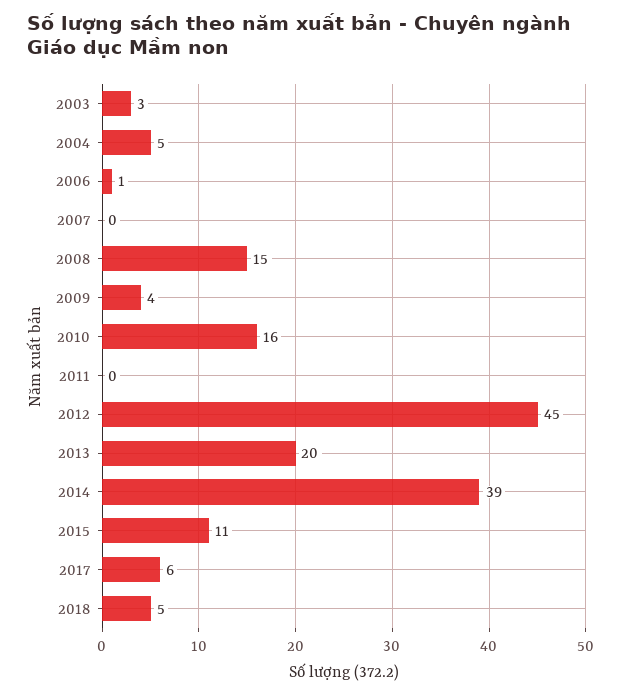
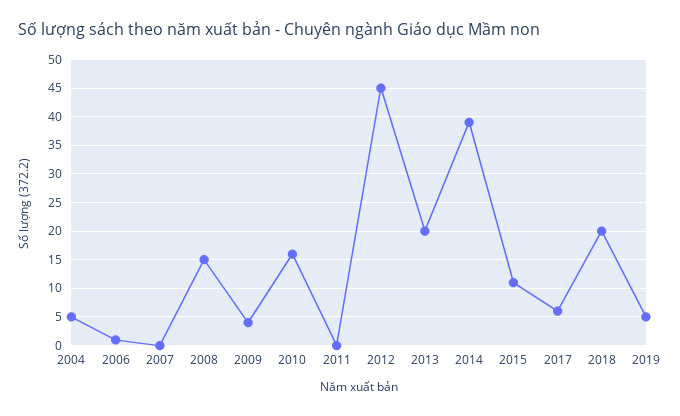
2003: 3 -> none
2018: 5 -> 20
2019: none -> 5

